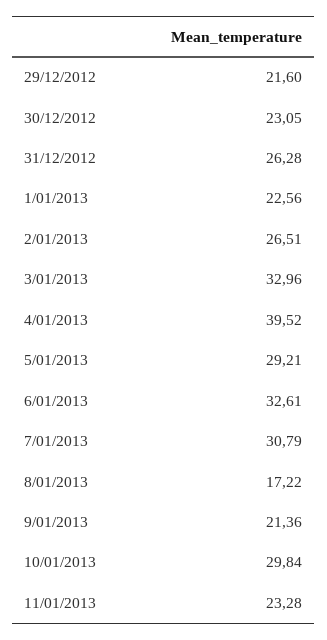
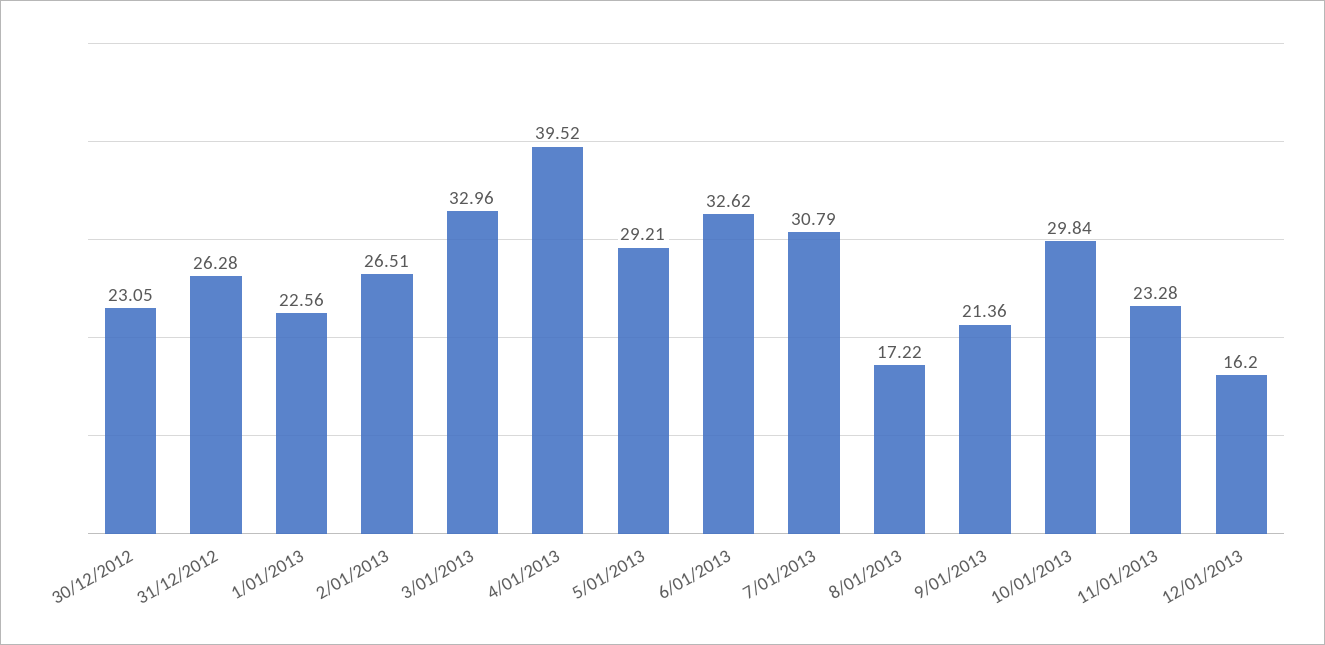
29/12/2012: 21.6 -> none
6/01/2013: 32.61 -> 32.62
12/01/2013: none -> 16.2

